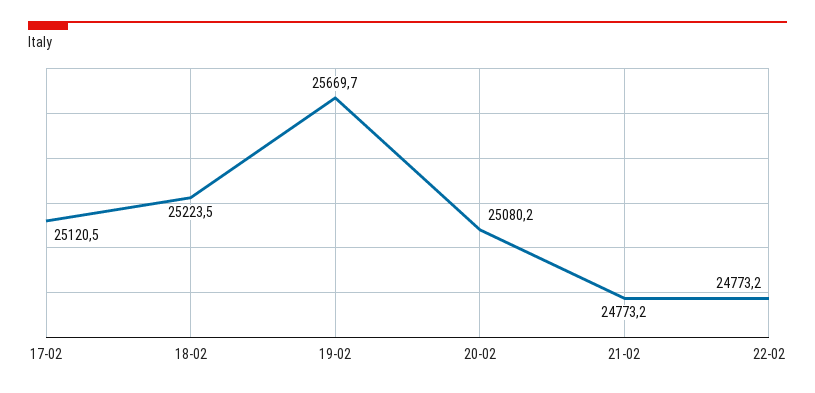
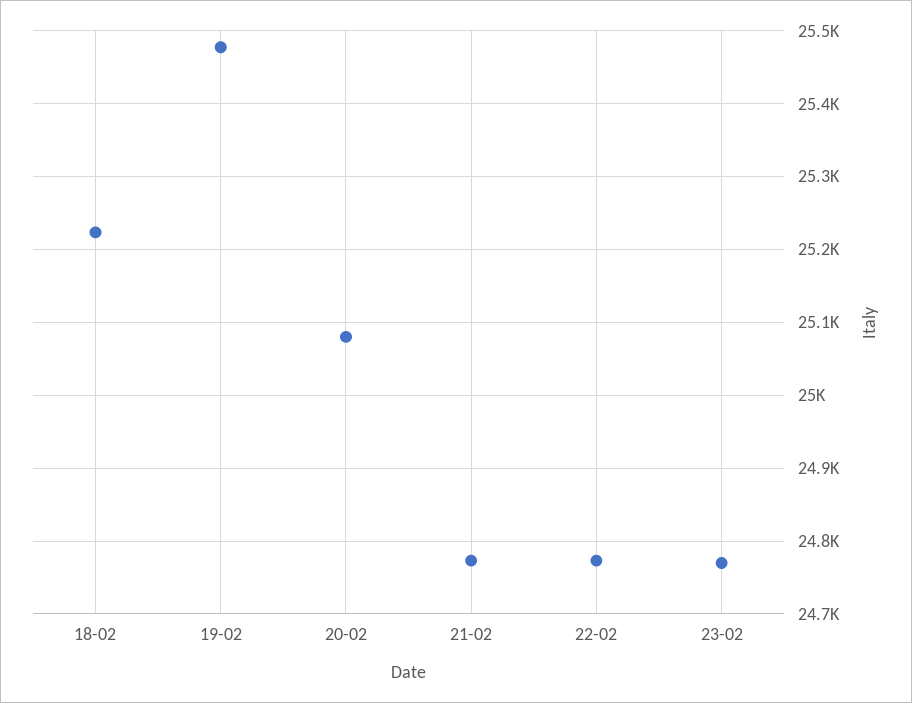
17-02: 25120.5 -> none
19-02: 25669.7 -> 25480
23-02: none -> 24770

